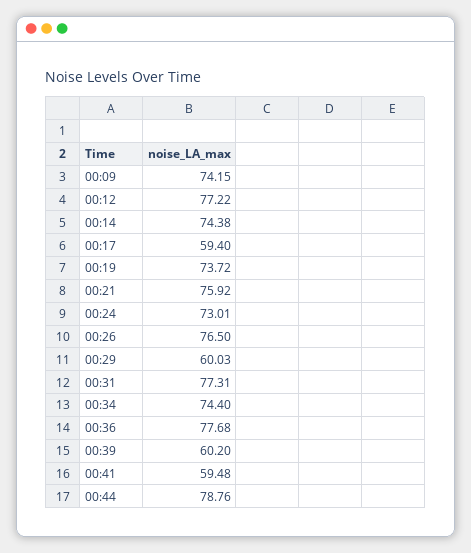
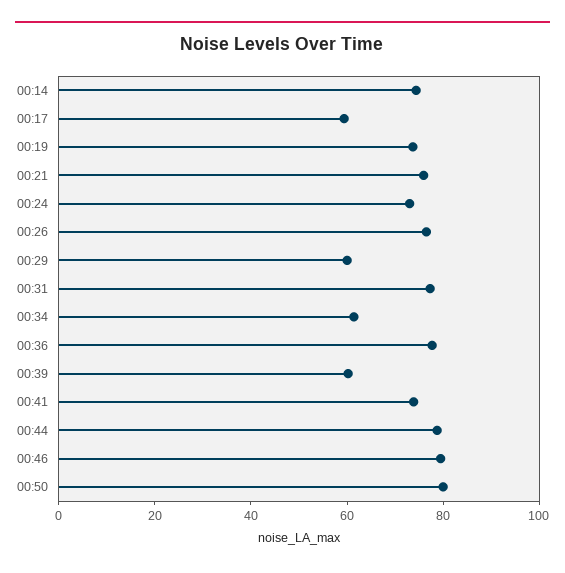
00:09: 74.15 -> none
00:12: 77.22 -> none
00:34: 74.4 -> 60
00:41: 59.48 -> 75
00:46: none -> 80
00:50: none -> 80

